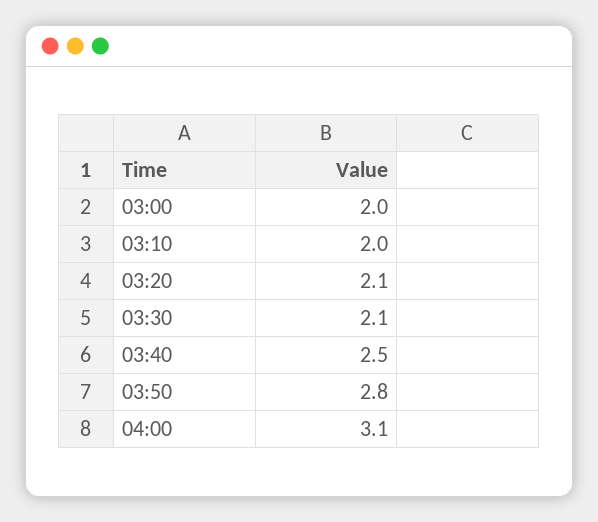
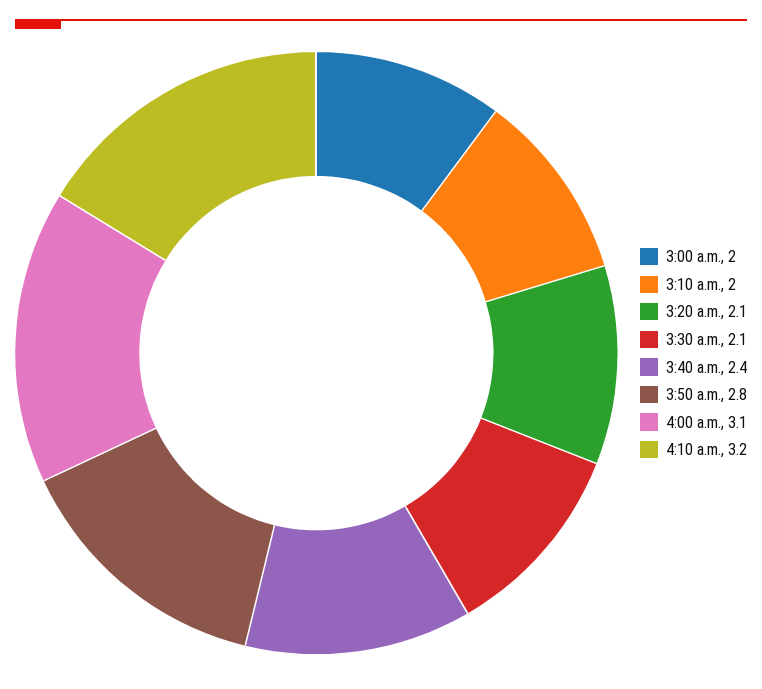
03:40: 2.5 -> 2.4
4:10 a.m.: none -> 3.2

